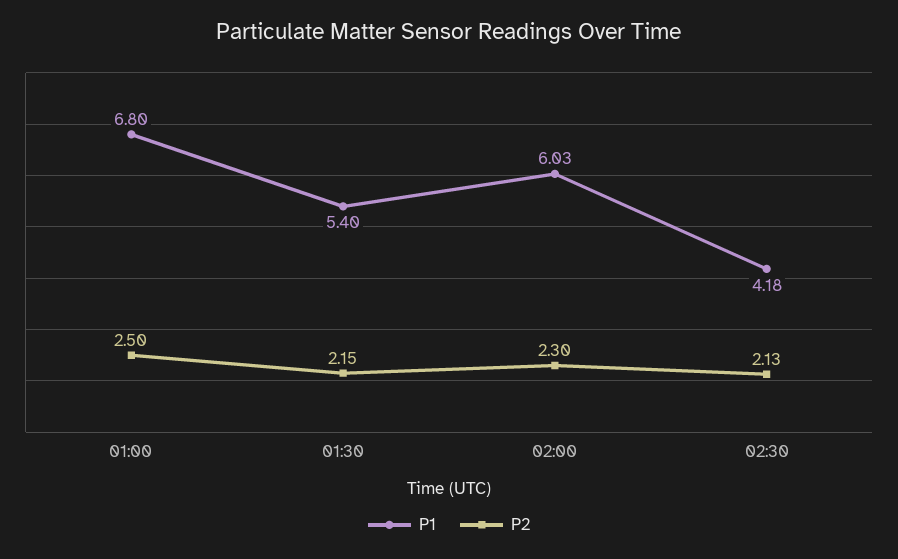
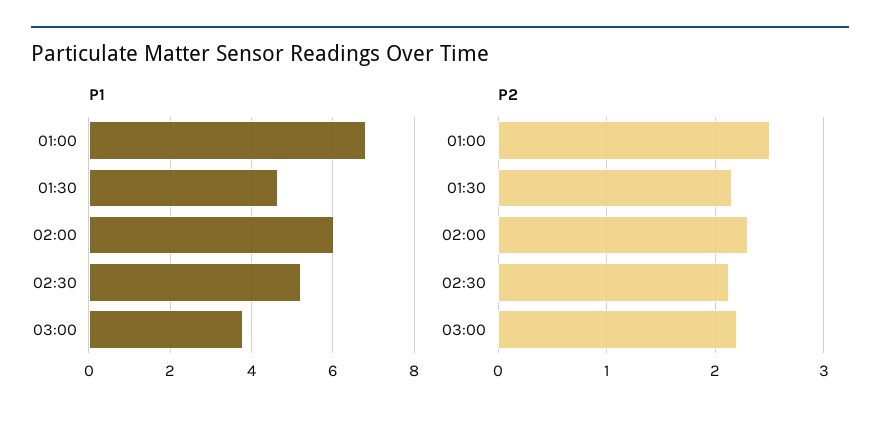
P1, 01:30: 5.4 -> 4.6
P1, 02:30: 4.18 -> 5.2
P1, 03:00: none -> 3.8
P2, 03:00: none -> 2.2

